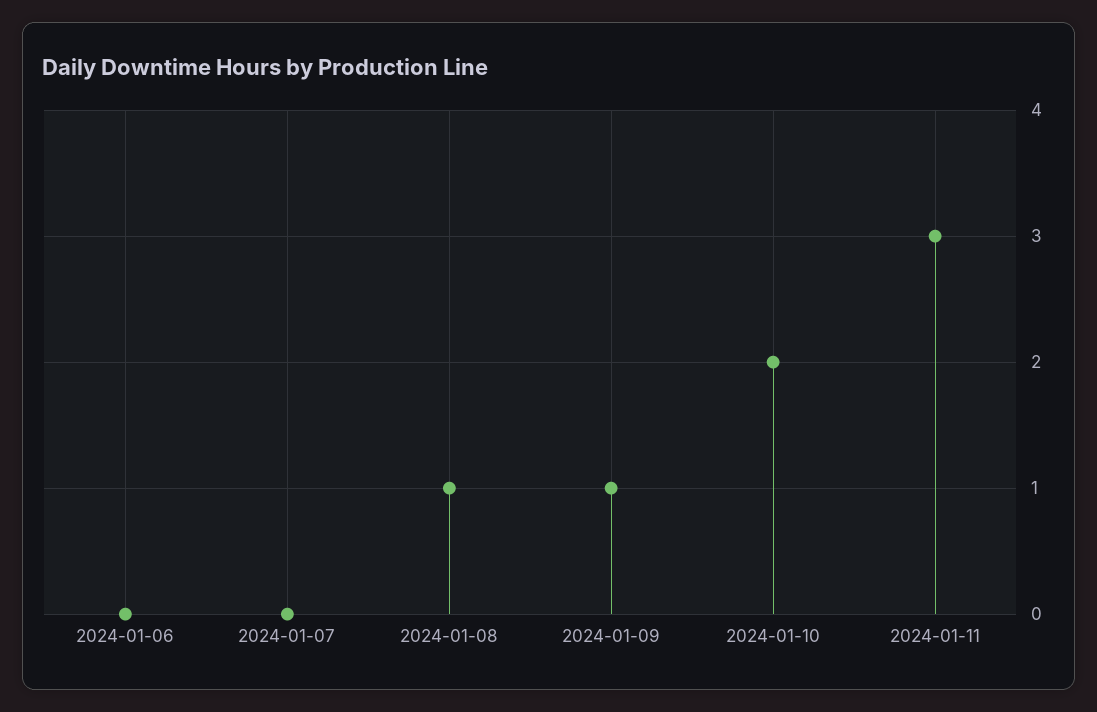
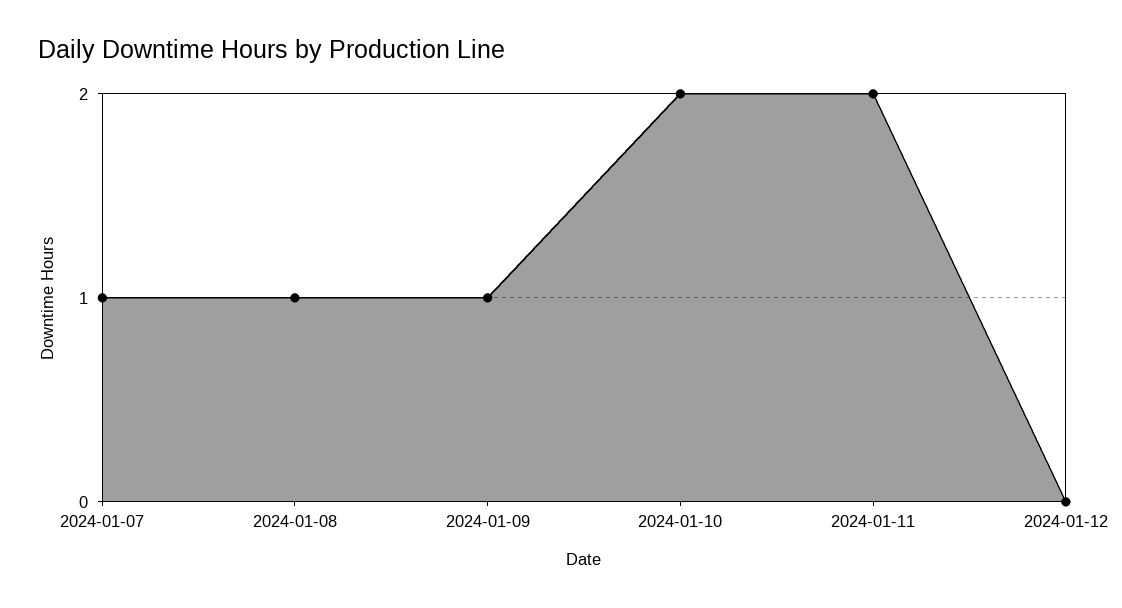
2024-01-06: 0 -> none
2024-01-07: 0 -> 1
2024-01-11: 3 -> 2
2024-01-12: none -> 0

